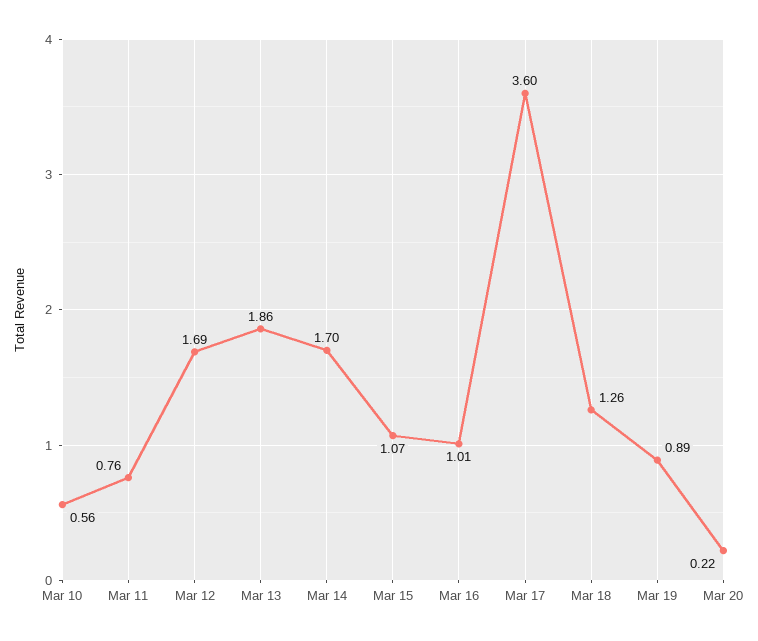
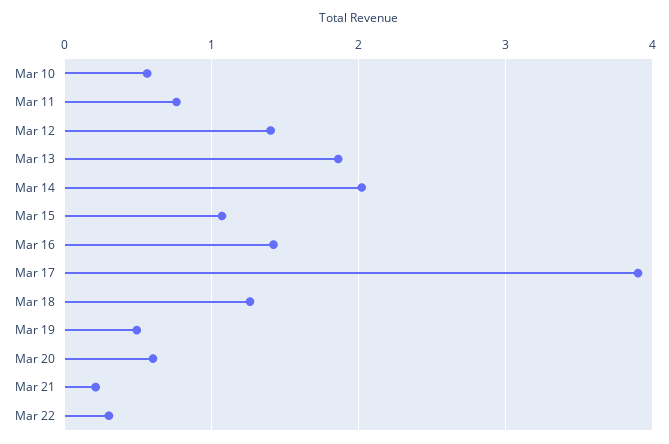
Mar 12: 1.69 -> 1.4
Mar 14: 1.7 -> 2
Mar 16: 1.01 -> 1.4
Mar 17: 3.6 -> 3.9
Mar 19: 0.89 -> 0.5
Mar 20: 0.22 -> 0.6
Mar 21: none -> 0.2
Mar 22: none -> 0.3

